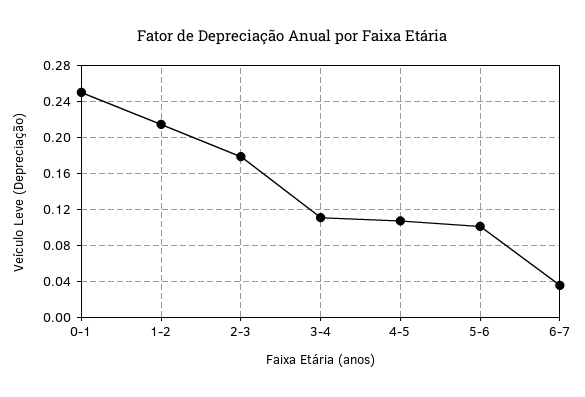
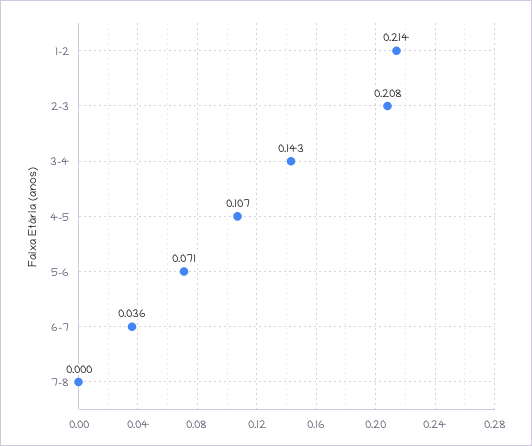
0-1: 0.25 -> none
2-3: 0.18 -> 0.208
3-4: 0.11 -> 0.143
5-6: 0.1 -> 0.071
7-8: none -> 0

